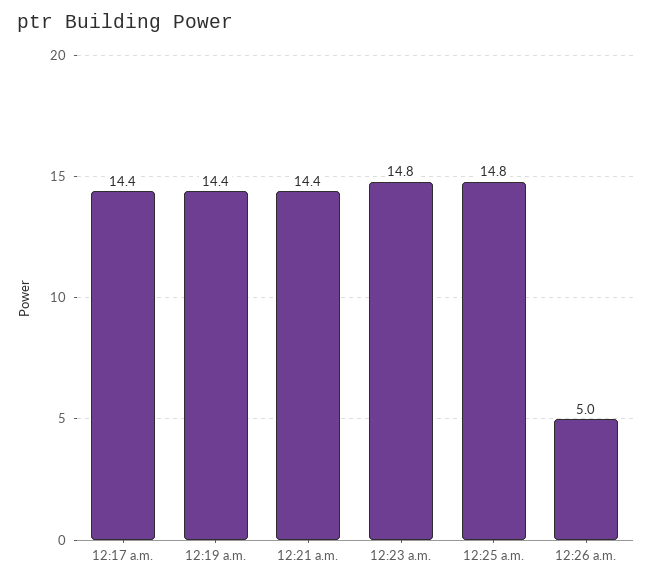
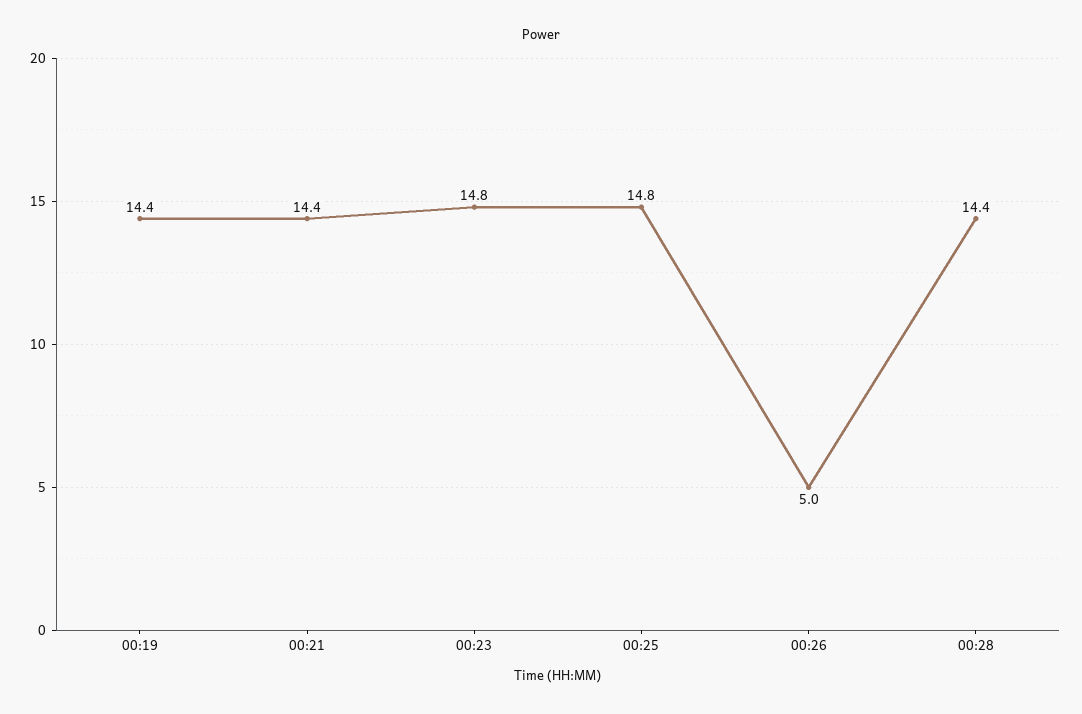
12:17 a.m.: 14.4 -> none
00:28: none -> 14.4

